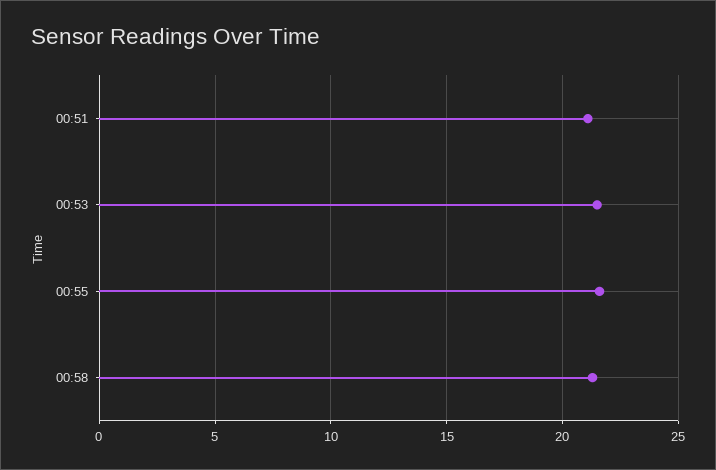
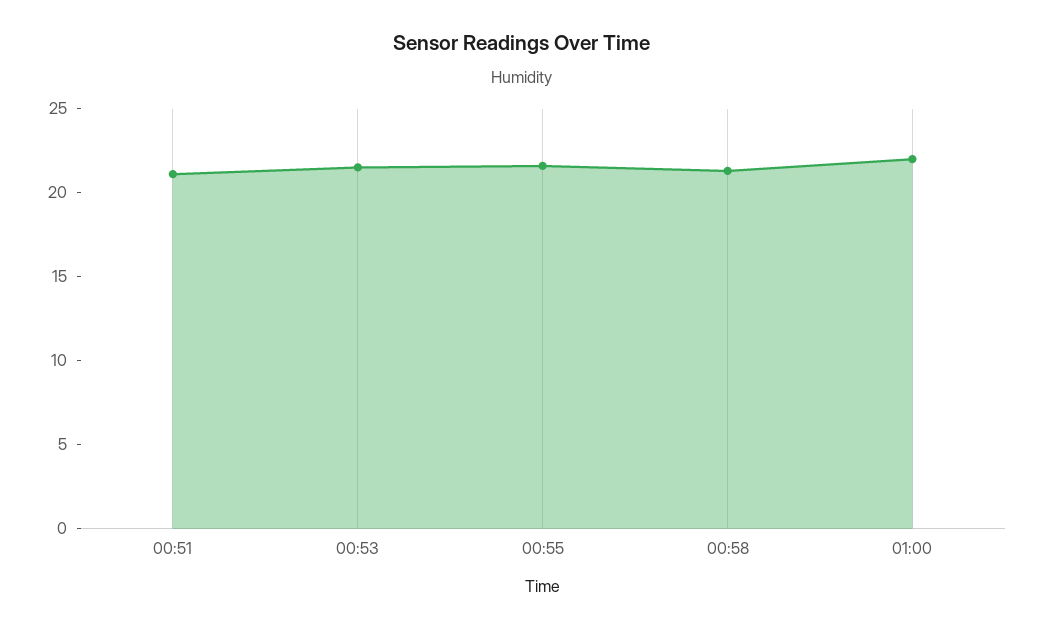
01:00: none -> 22

